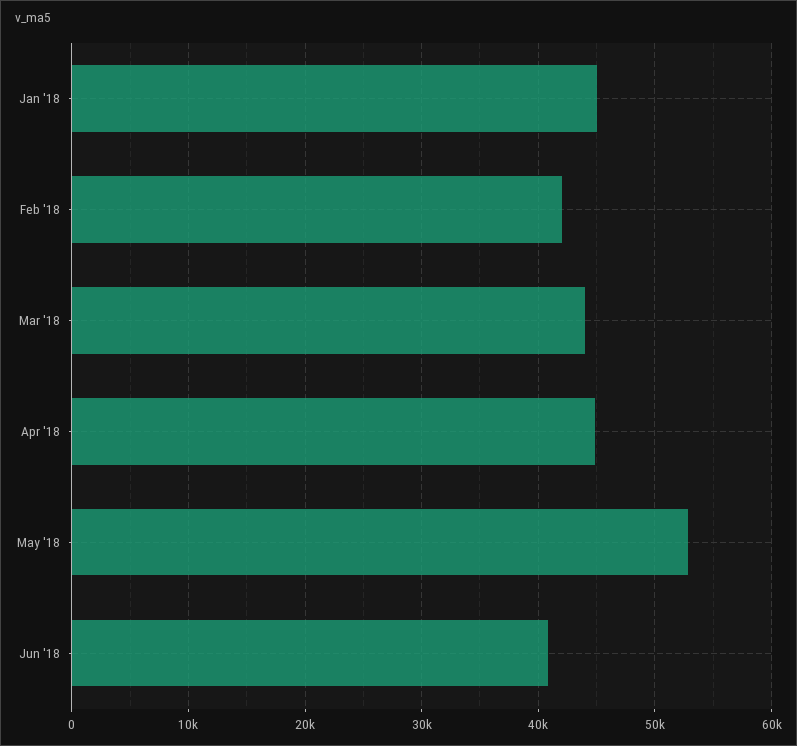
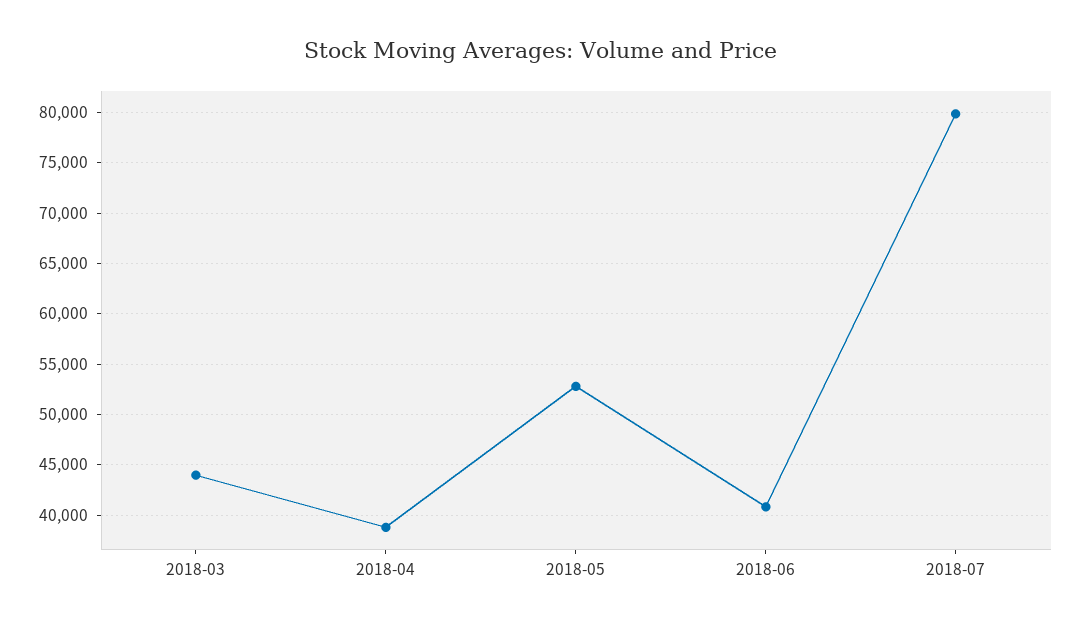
Jan '18: 45000 -> none
Feb '18: 42000 -> none
Apr '18: 45000 -> 39000
2018-07: none -> 80000

